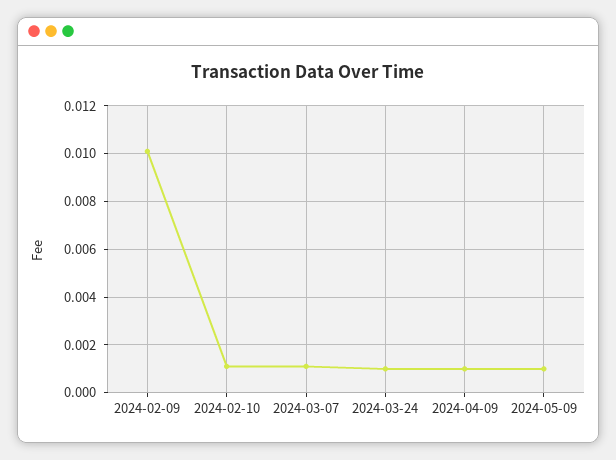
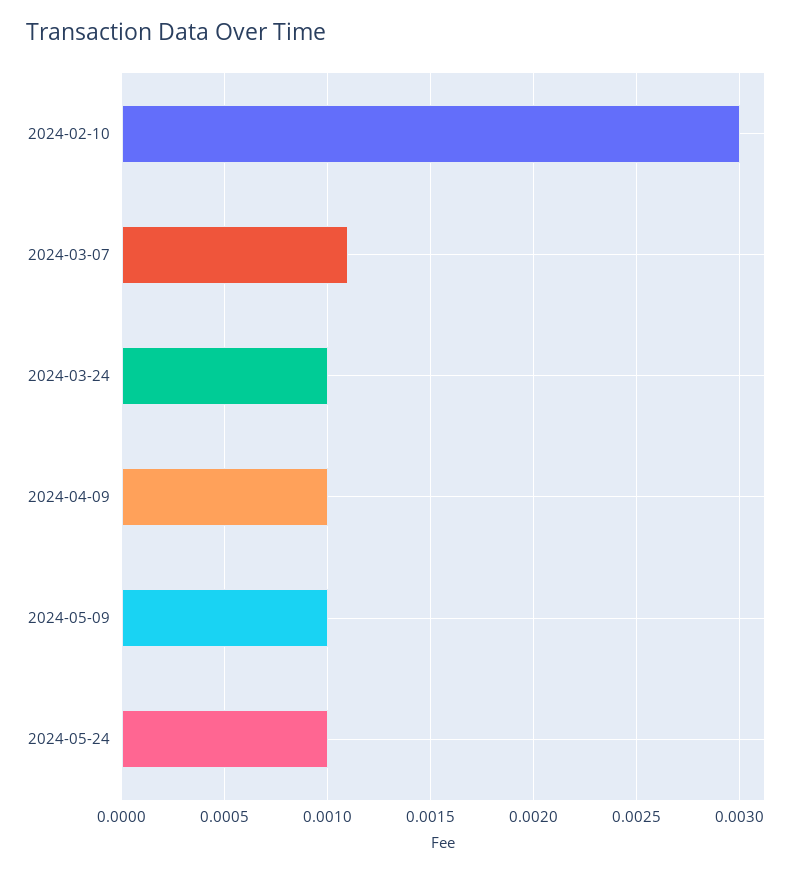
2024-02-09: 0.01 -> none
2024-02-10: 0.001 -> 0.003
2024-05-24: none -> 0.001

